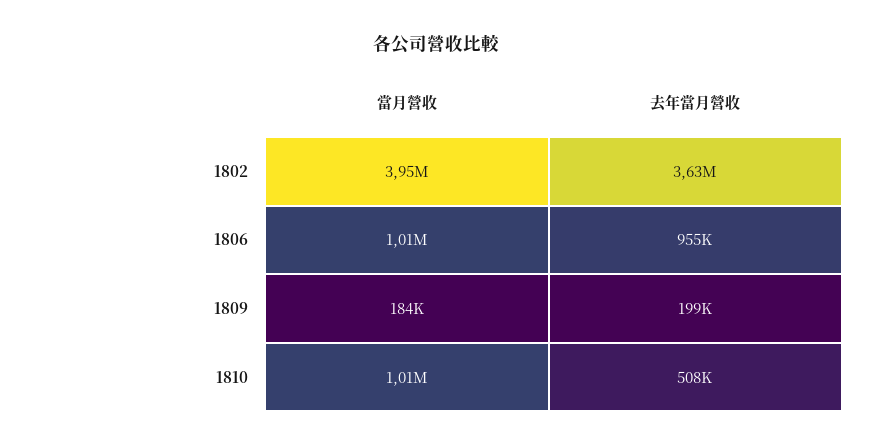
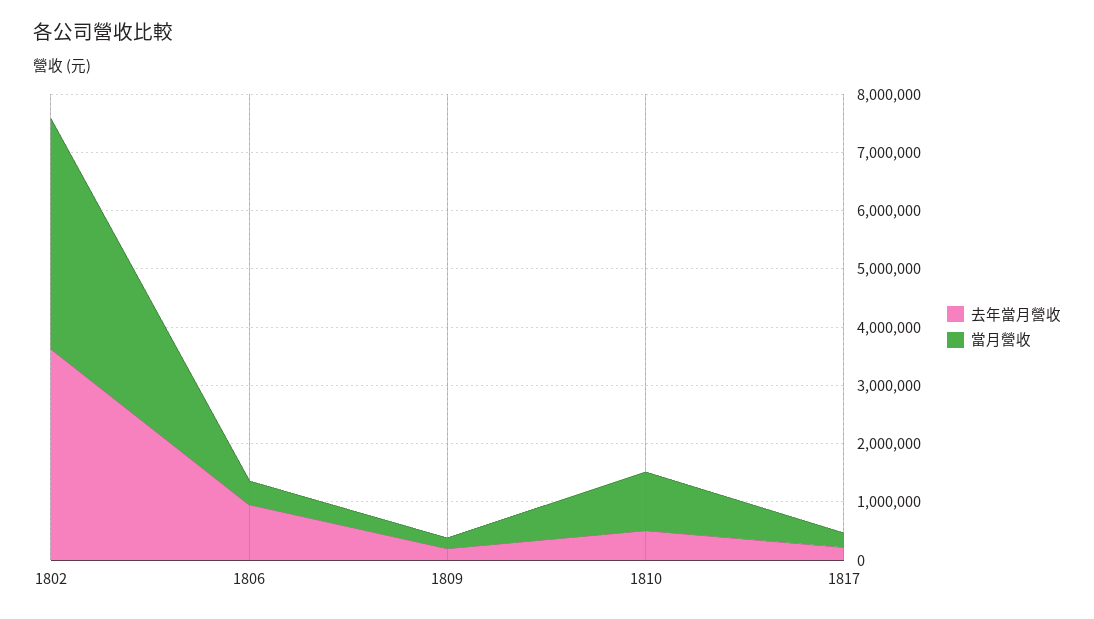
當月營收, 1806: 1010000 -> 400000
去年當月營收, 1817: none -> 200000
當月營收, 1817: none -> 200000

